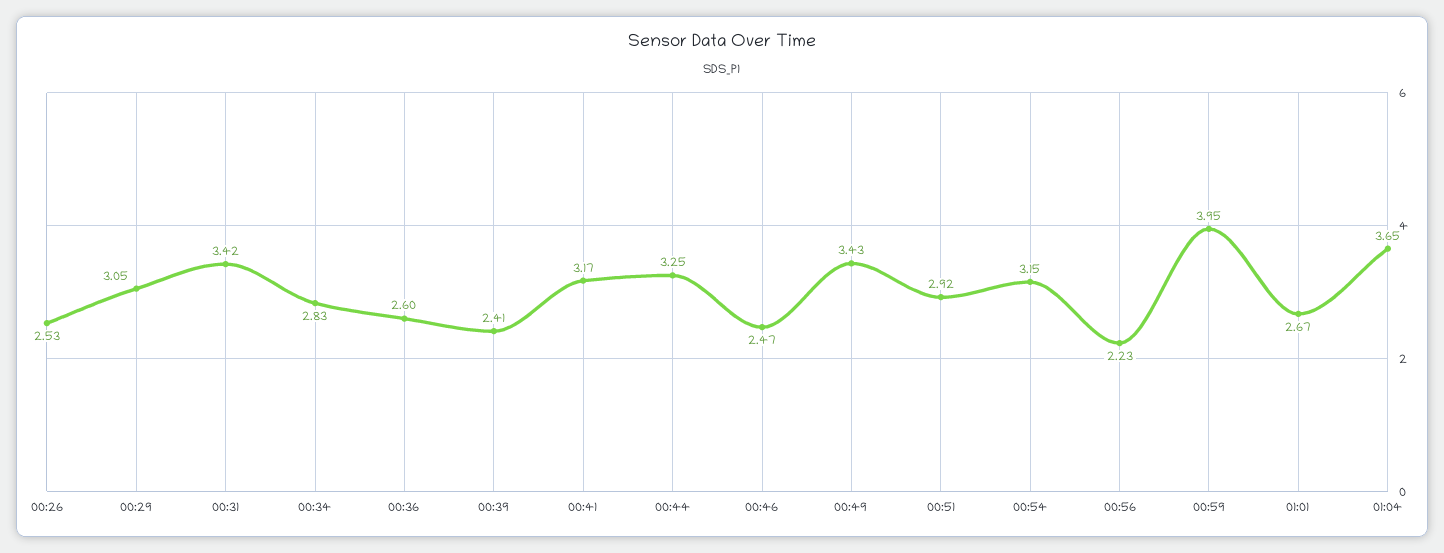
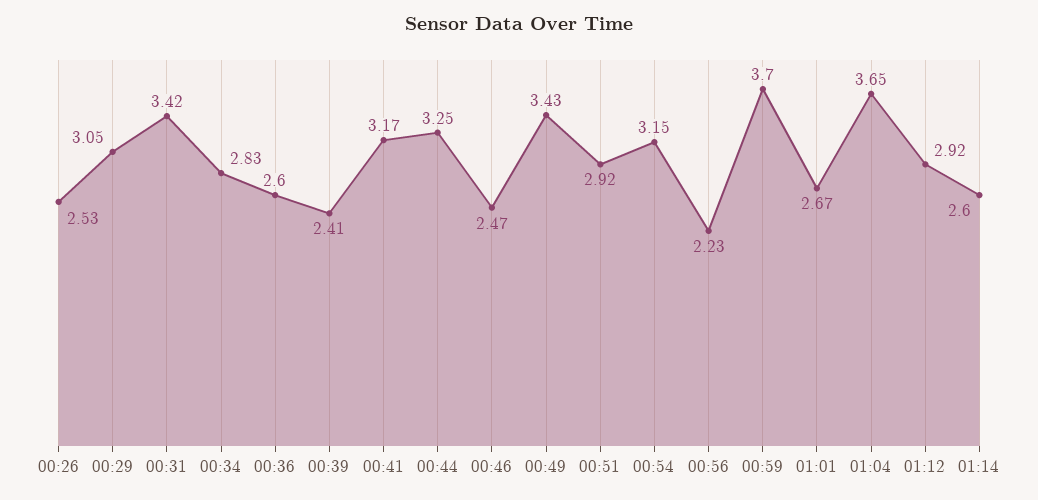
00:59: 3.95 -> 3.7
01:12: none -> 2.92
01:14: none -> 2.6

